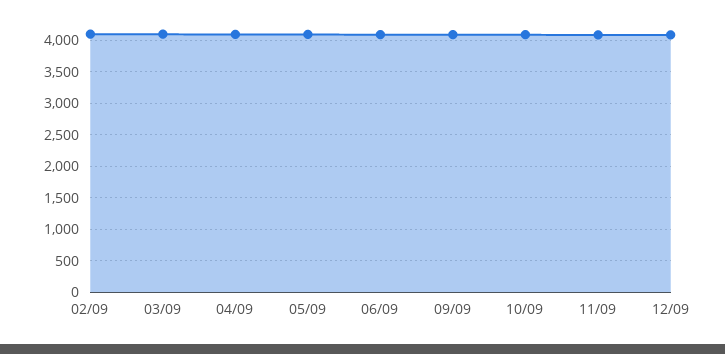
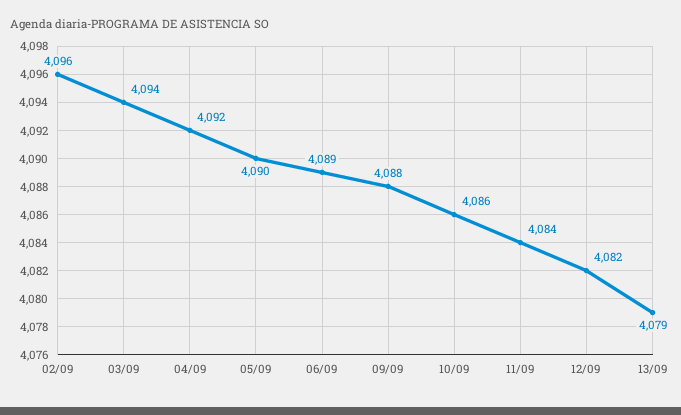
13/09: none -> 4079

